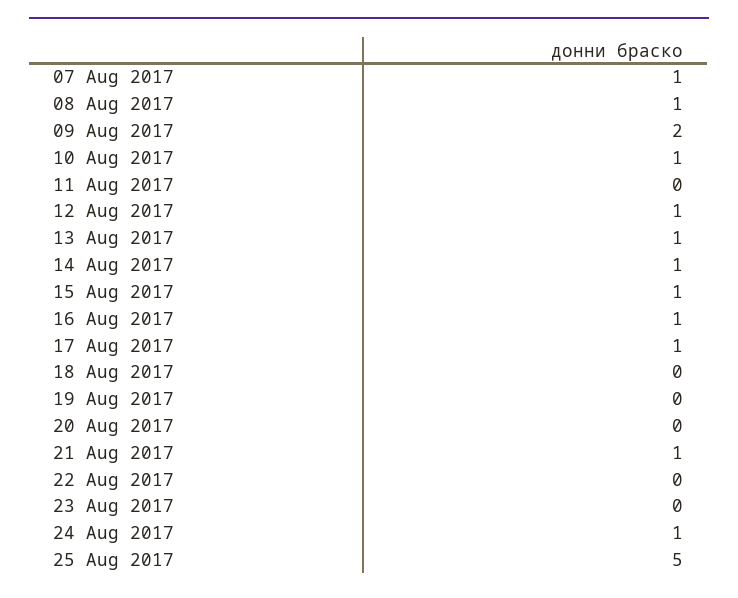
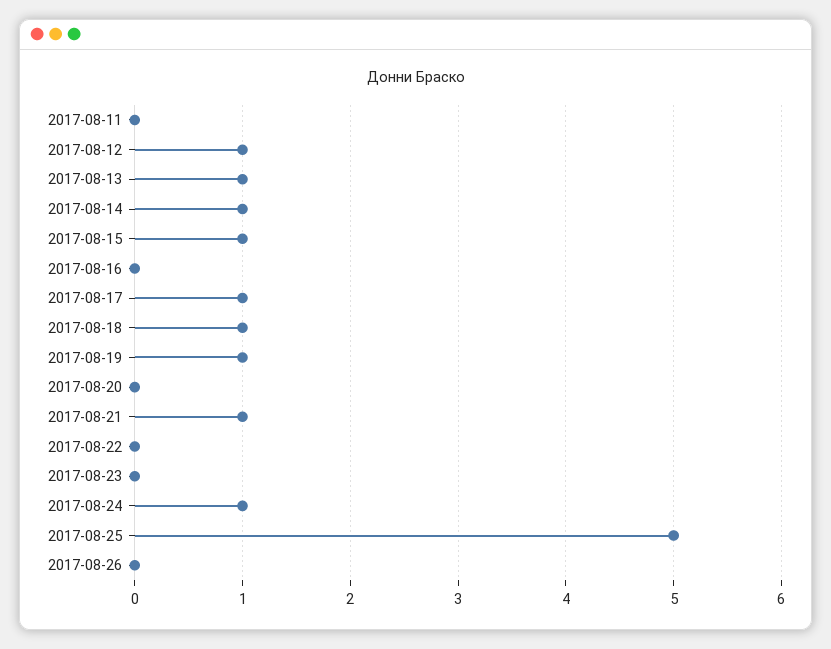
07 Aug 2017: 1 -> none
08 Aug 2017: 1 -> none
09 Aug 2017: 2 -> none
10 Aug 2017: 1 -> none
16 Aug 2017: 1 -> 0
18 Aug 2017: 0 -> 1
19 Aug 2017: 0 -> 1
2017-08-26: none -> 0

